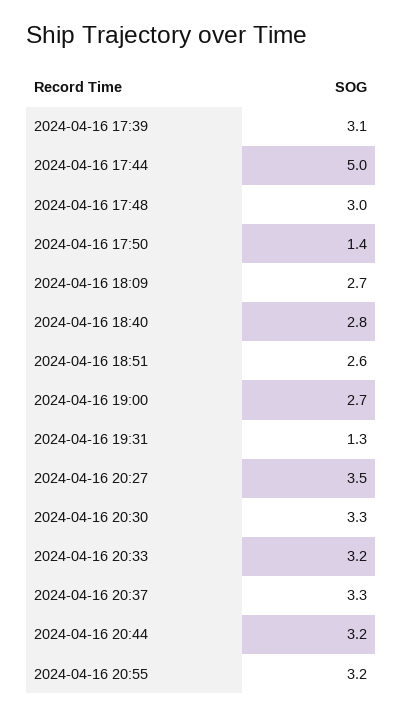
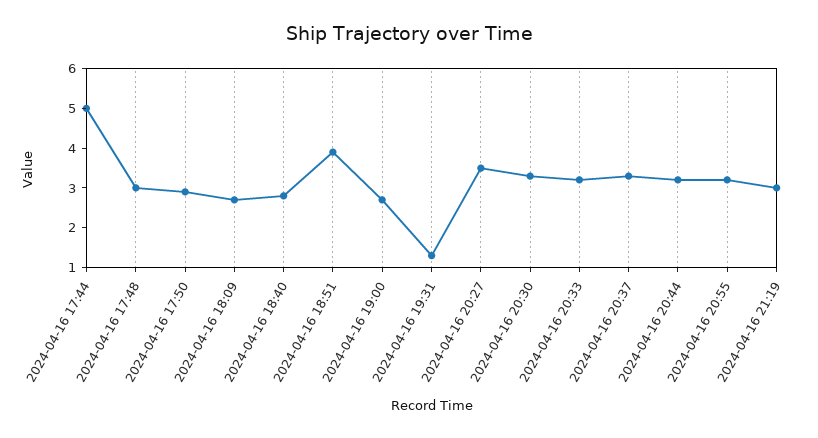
2024-04-16 17:39: 3.1 -> none
2024-04-16 17:50: 1.4 -> 3
2024-04-16 18:51: 2.6 -> 4
2024-04-16 21:19: none -> 3

